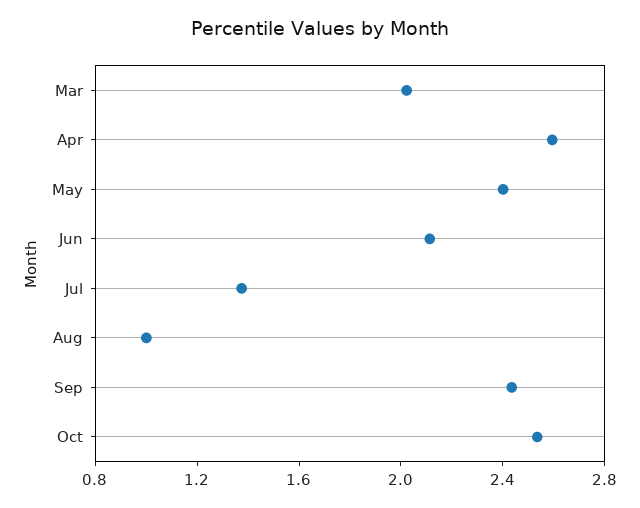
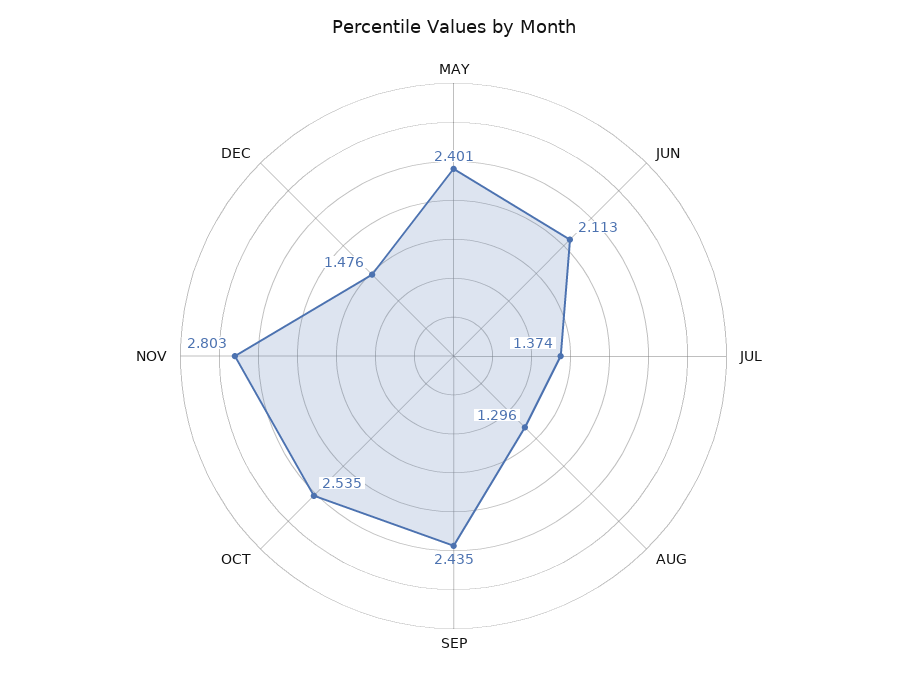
Mar: 2 -> none
Apr: 2.6 -> none
Aug: 1 -> 1.296
NOV: none -> 2.803
DEC: none -> 1.476

